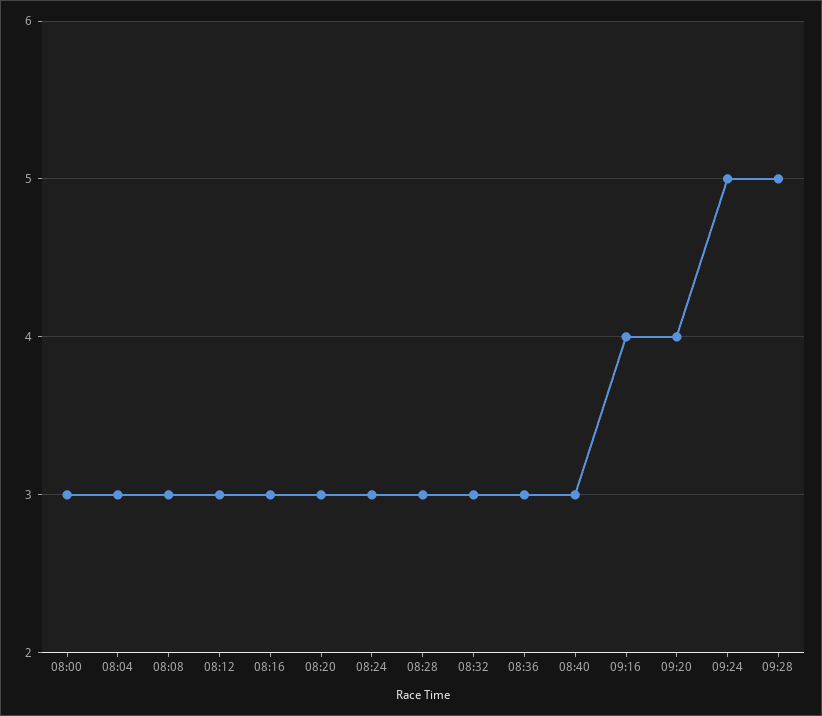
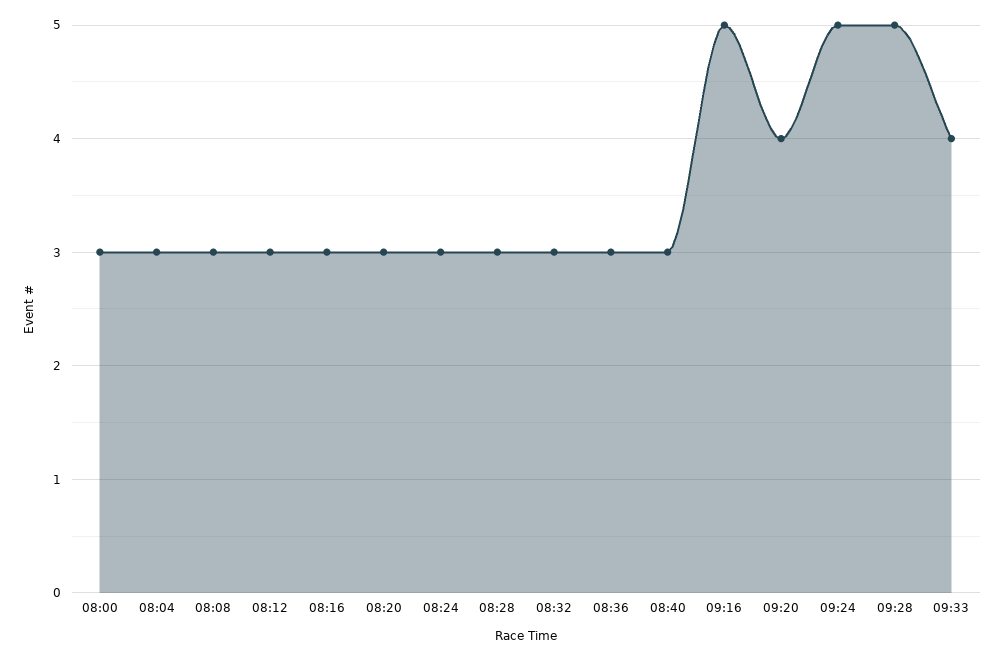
09:16: 4 -> 5
09:33: none -> 4

